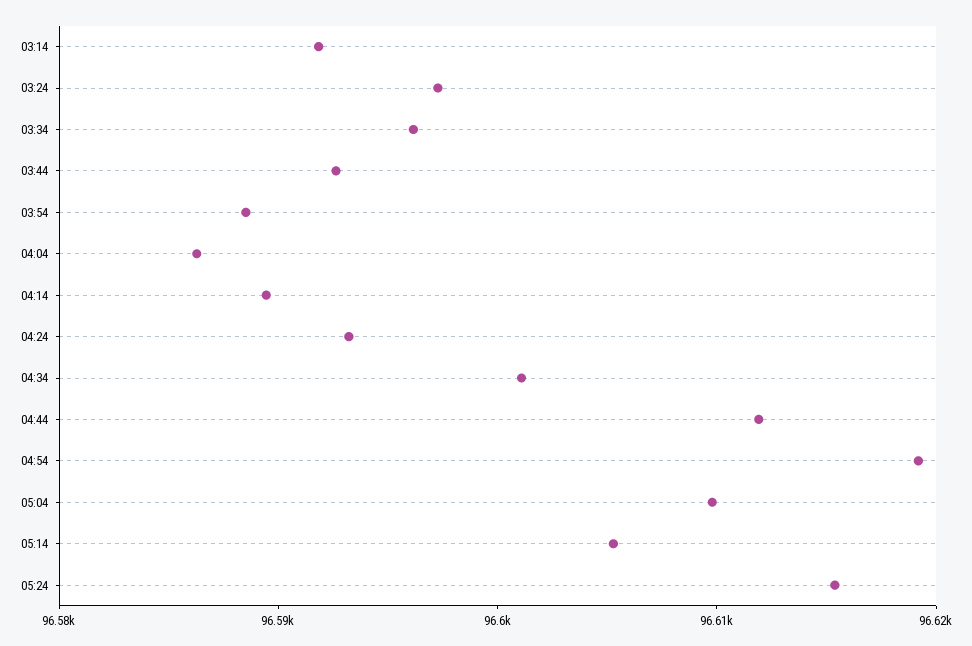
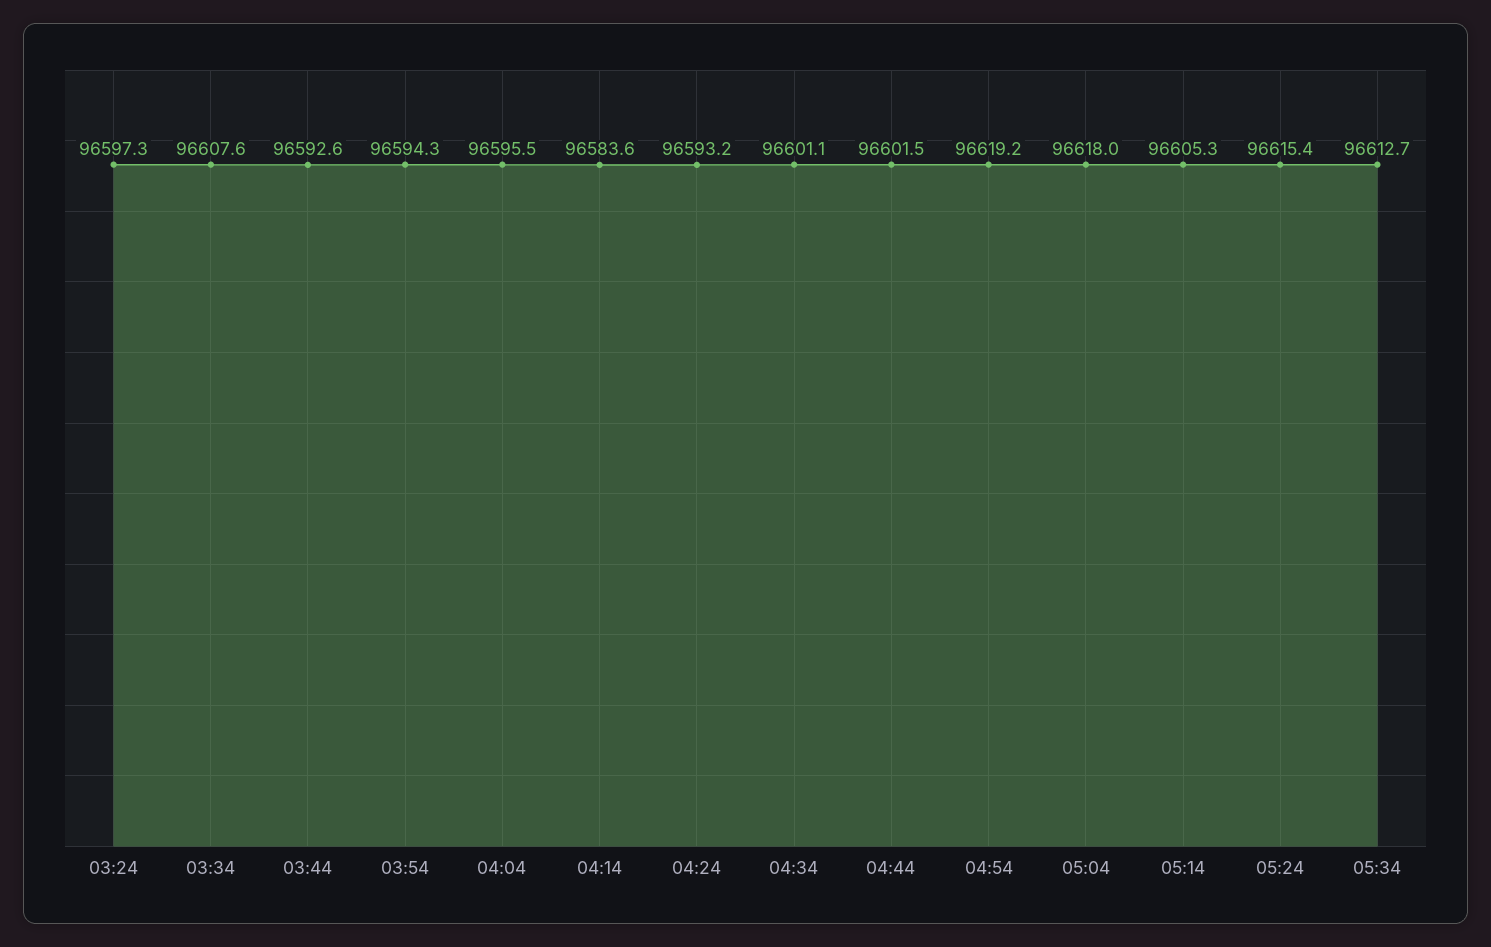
03:14: 96592 -> none
03:34: 96596 -> 96607.6
03:54: 96588 -> 96594.3
04:04: 96586 -> 96595.5
04:14: 96590 -> 96583.6
04:44: 96612 -> 96601.5
05:04: 96610 -> 96618
05:34: none -> 96612.7

